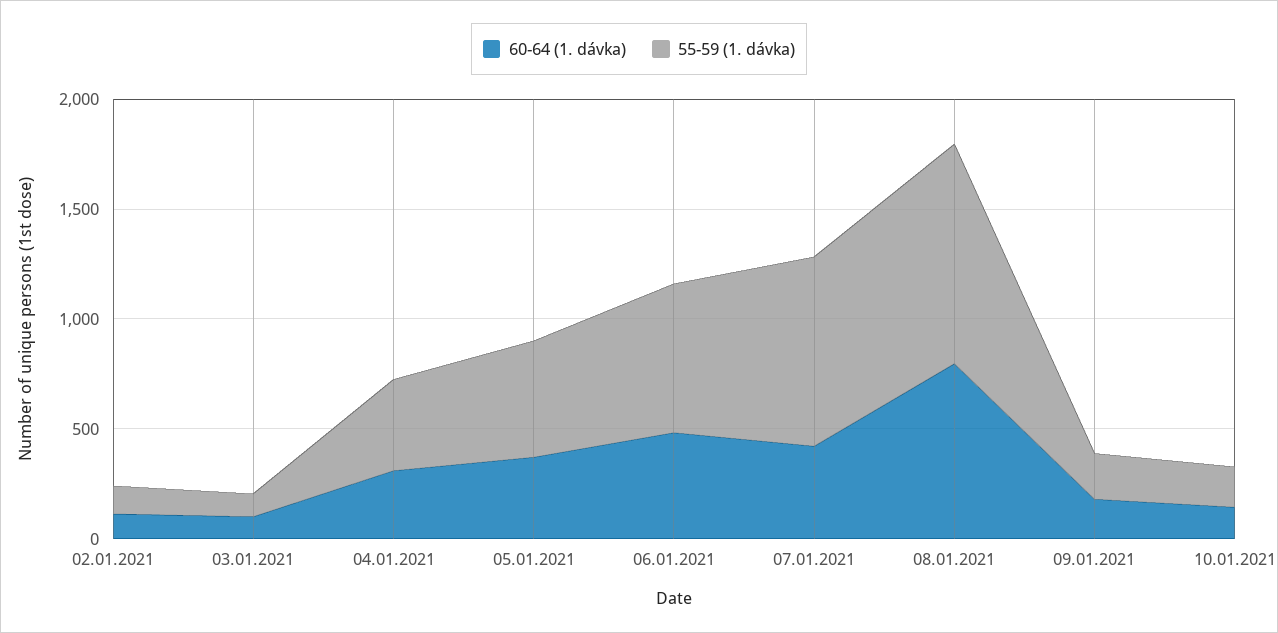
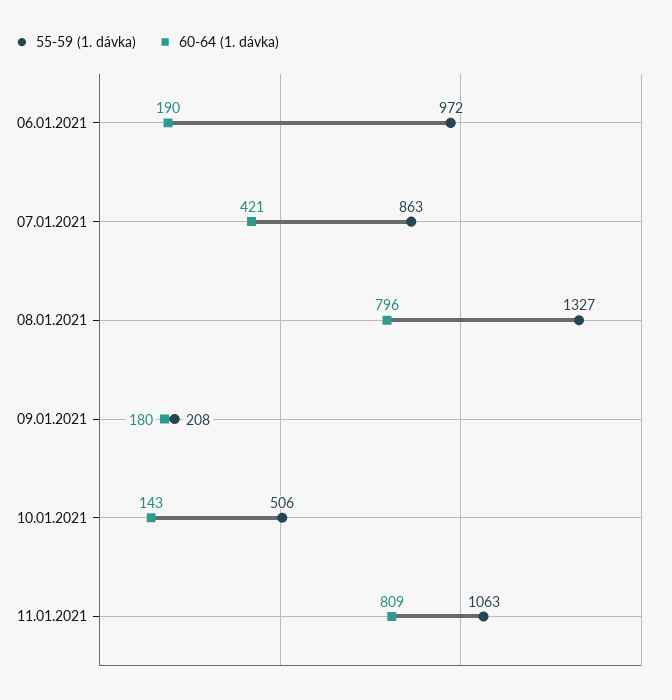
60-64 (1. dávka), 02.01.2021: 100 -> none
55-59 (1. dávka), 02.01.2021: 100 -> none
60-64 (1. dávka), 03.01.2021: 100 -> none
55-59 (1. dávka), 03.01.2021: 100 -> none
60-64 (1. dávka), 04.01.2021: 300 -> none
55-59 (1. dávka), 04.01.2021: 400 -> none
60-64 (1. dávka), 05.01.2021: 400 -> none
55-59 (1. dávka), 05.01.2021: 500 -> none
60-64 (1. dávka), 06.01.2021: 500 -> 190
55-59 (1. dávka), 06.01.2021: 700 -> 972
55-59 (1. dávka), 08.01.2021: 1000 -> 1327
55-59 (1. dávka), 10.01.2021: 200 -> 506
55-59 (1. dávka), 11.01.2021: none -> 1063
60-64 (1. dávka), 11.01.2021: none -> 809

